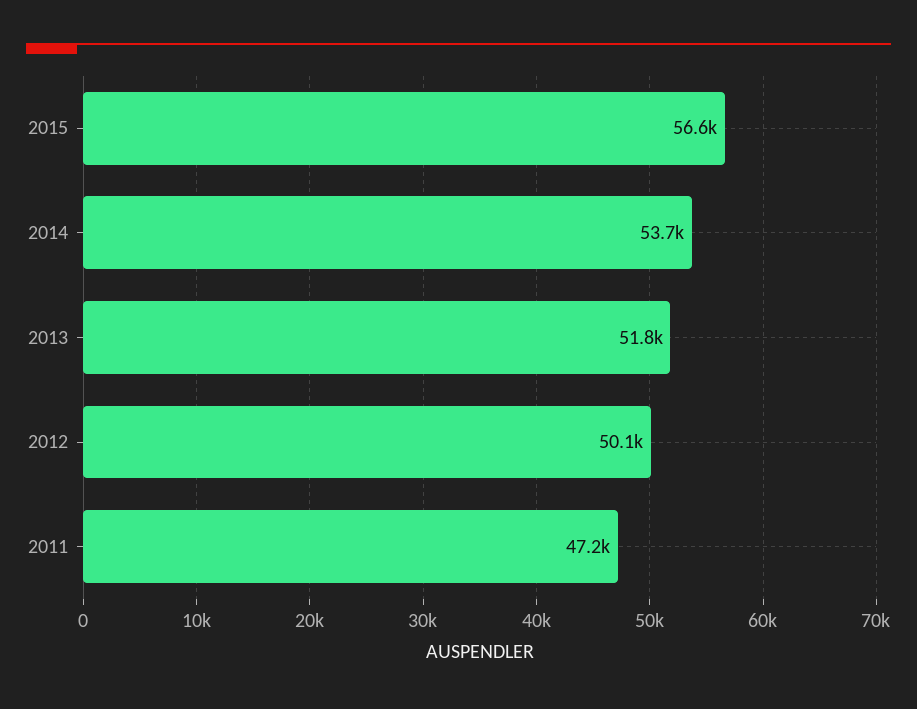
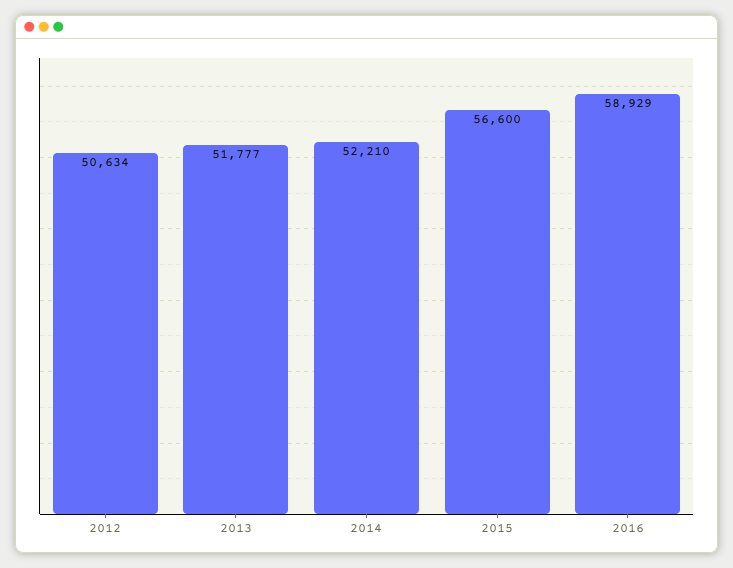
2014: 53700 -> 52210
2012: 50100 -> 50634
2011: 47200 -> none
2016: none -> 58929

